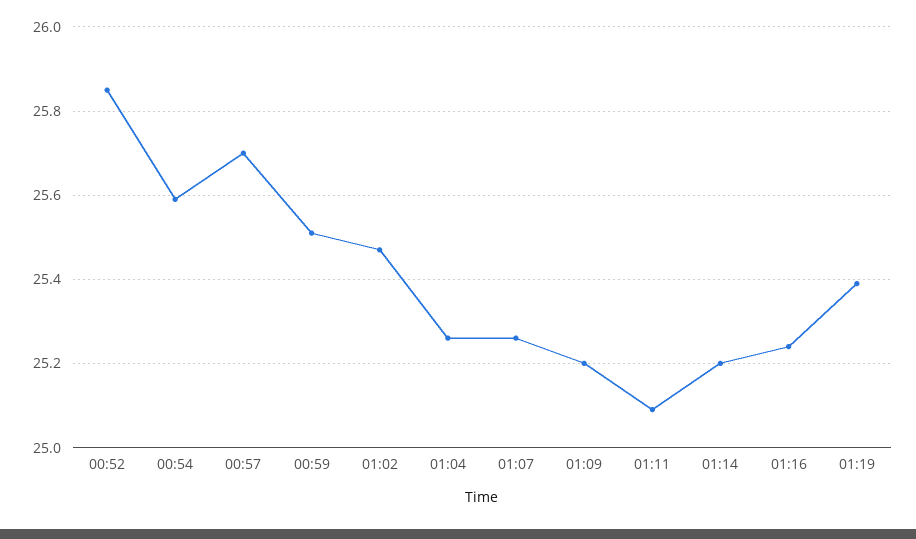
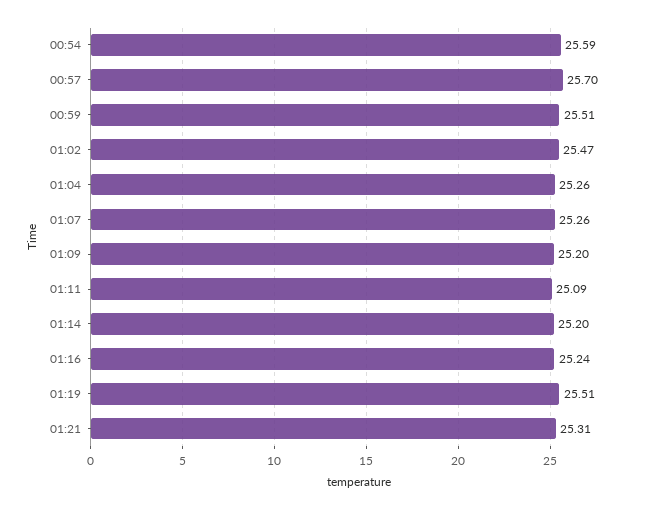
00:52: 25.85 -> none
01:19: 25.4 -> 25.51
01:21: none -> 25.31

